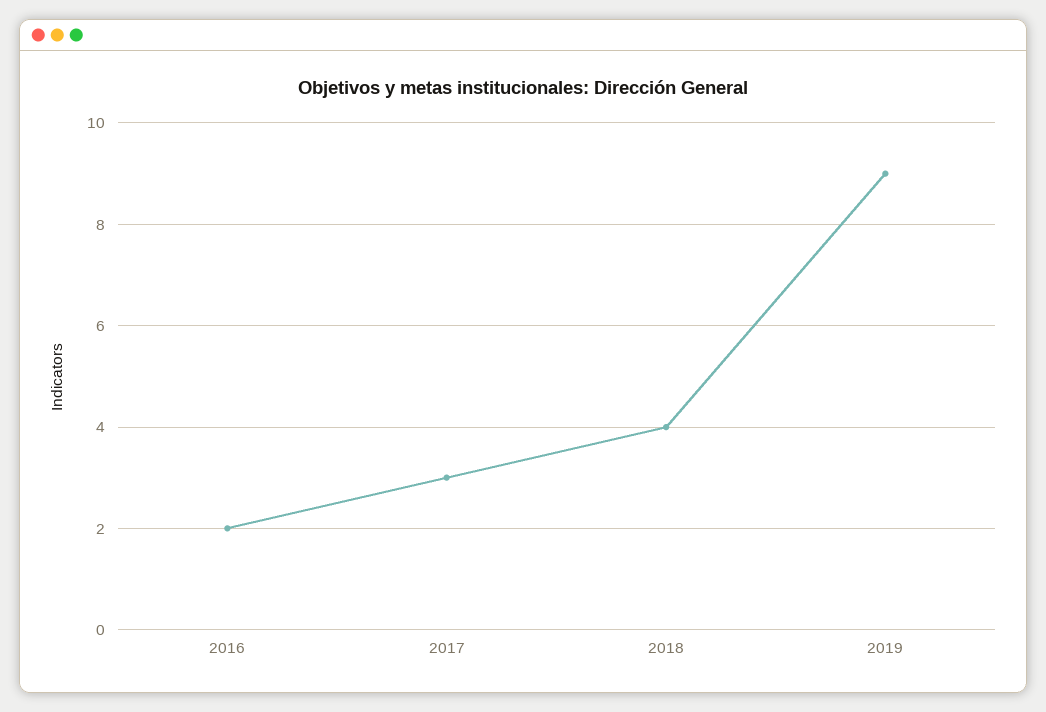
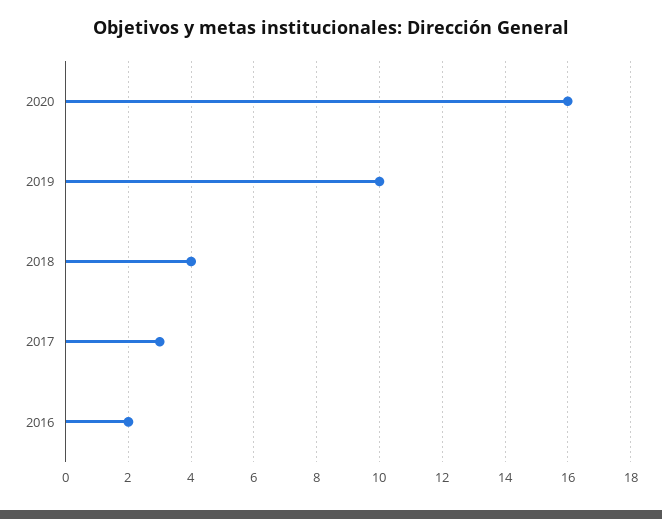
2019: 9 -> 10
2020: none -> 16

